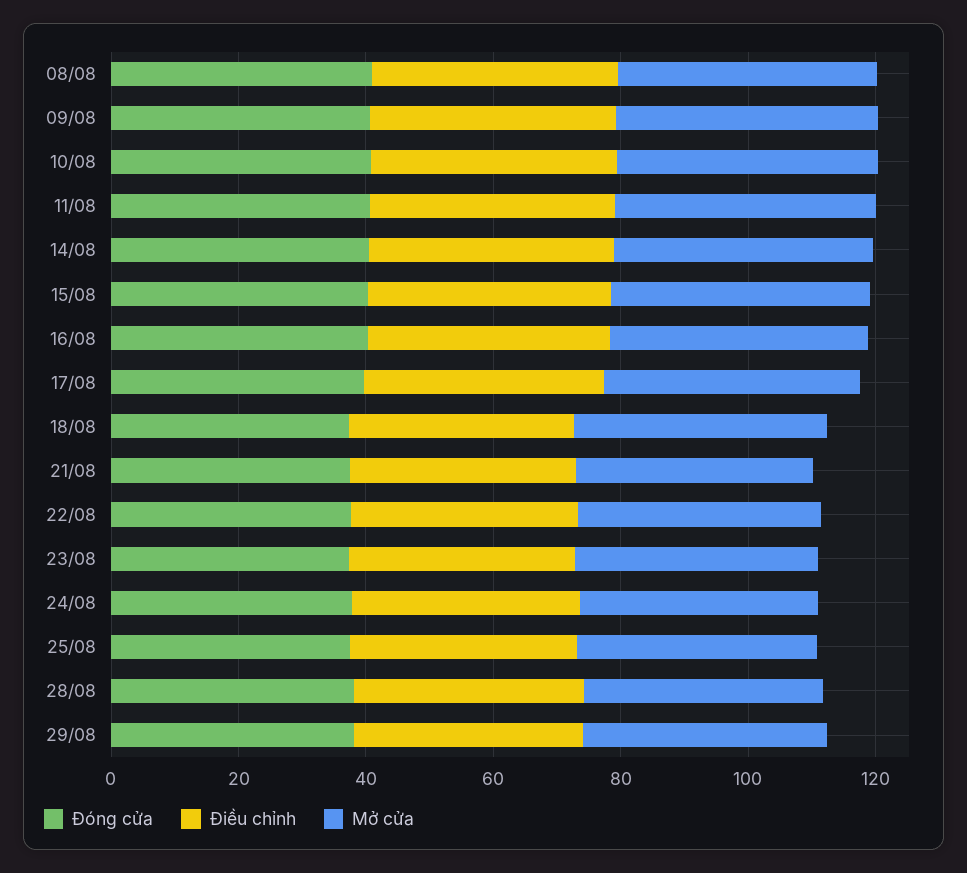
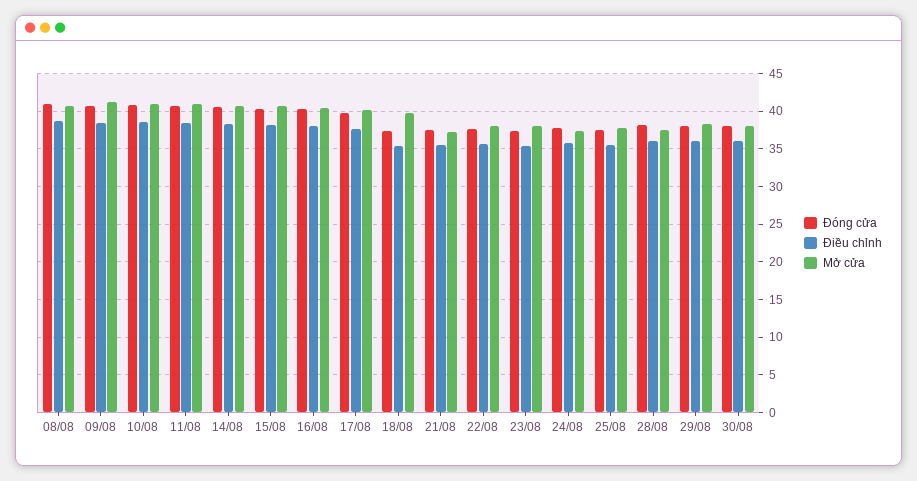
Đóng cửa, 30/08: none -> 38
Điều chỉnh, 30/08: none -> 36
Mở cửa, 30/08: none -> 38

